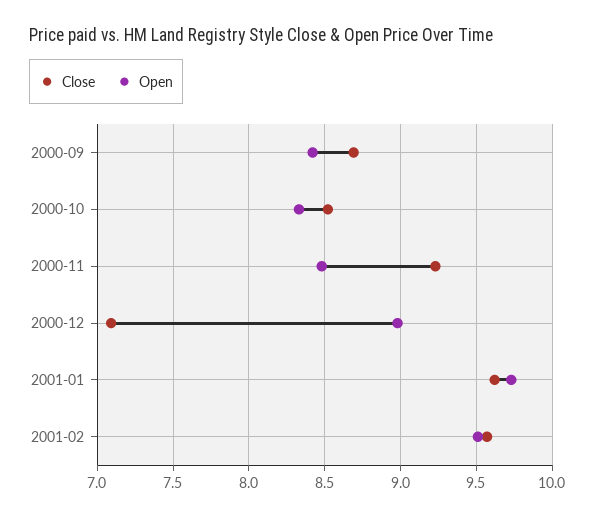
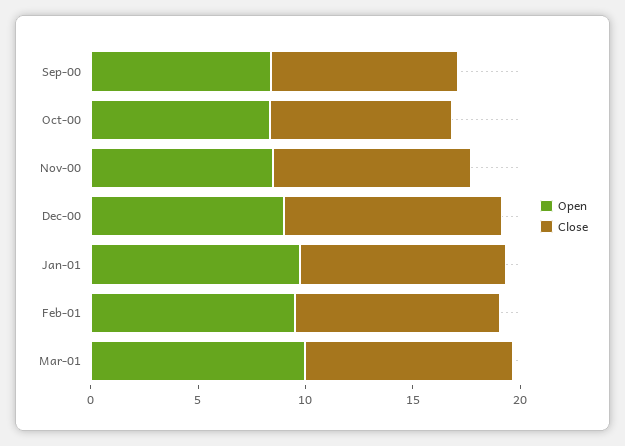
Close, 2000-12: 7.1 -> 10
Open, Mar-01: none -> 10
Close, Mar-01: none -> 10

